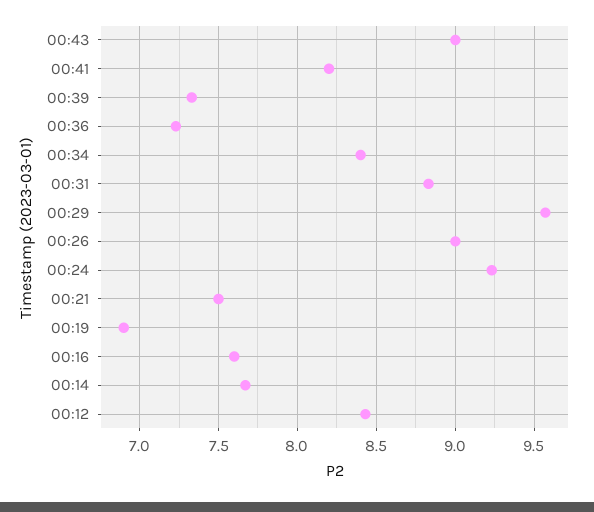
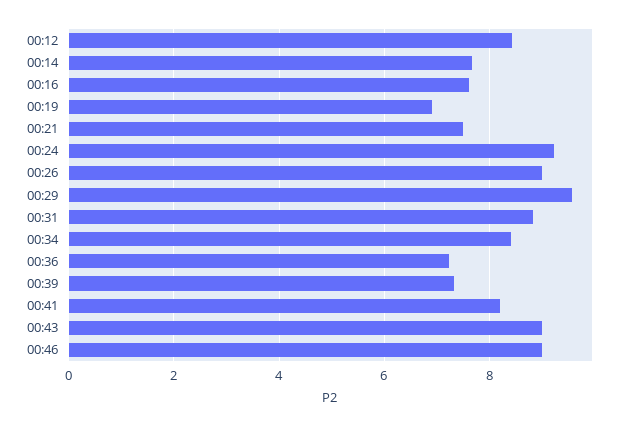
00:46: none -> 9

